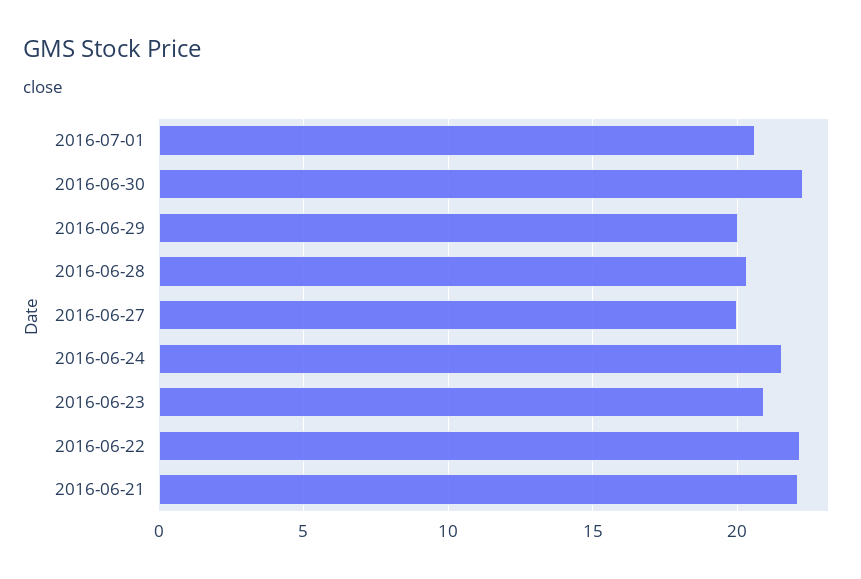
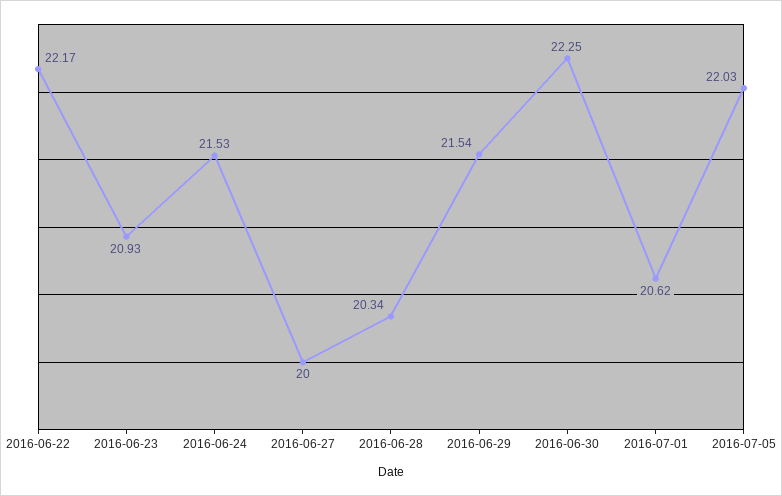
2016-06-29: 20 -> 21.54
2016-06-21: 22 -> none
2016-07-05: none -> 22.03

